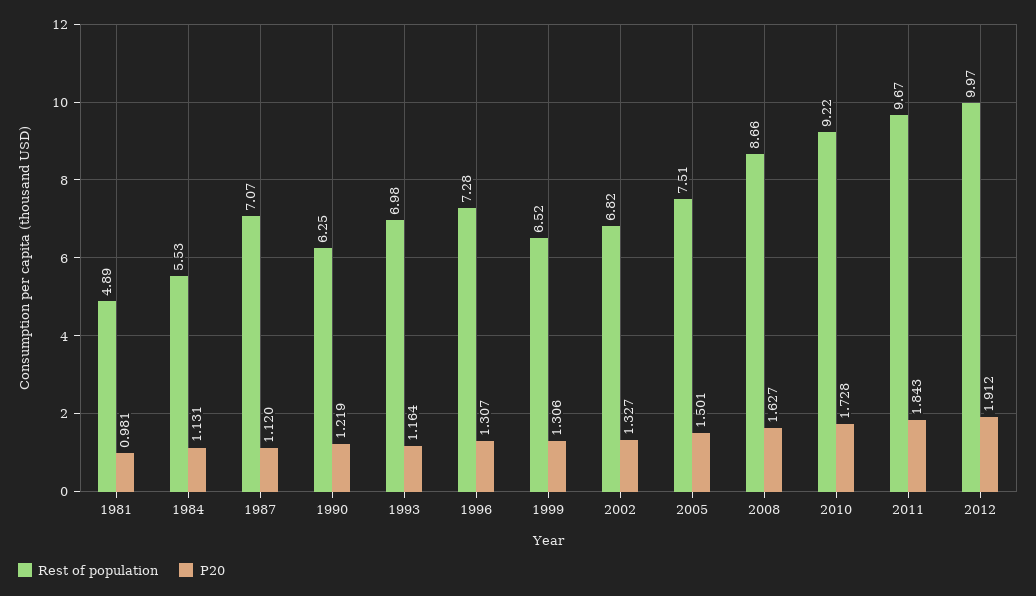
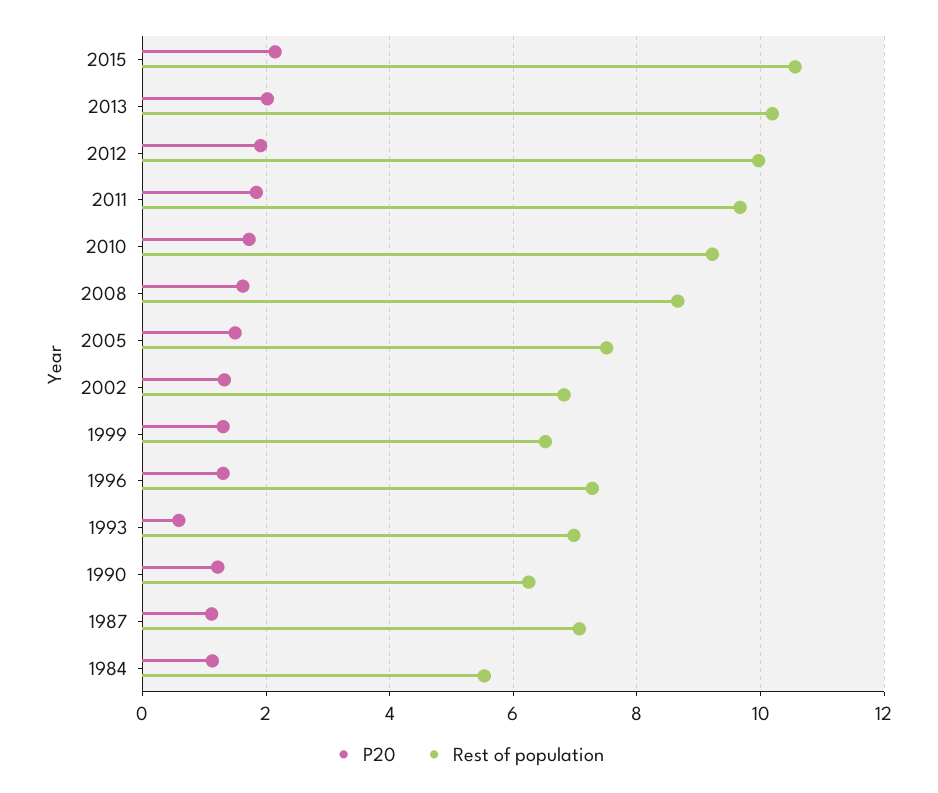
Rest of population, 1981: 4.89 -> none
P20, 1981: 0.981 -> none
P20, 1993: 1.164 -> 0.6
P20, 2015: none -> 2.2
Rest of population, 2015: none -> 10.6
P20, 2013: none -> 2
Rest of population, 2013: none -> 10.2

